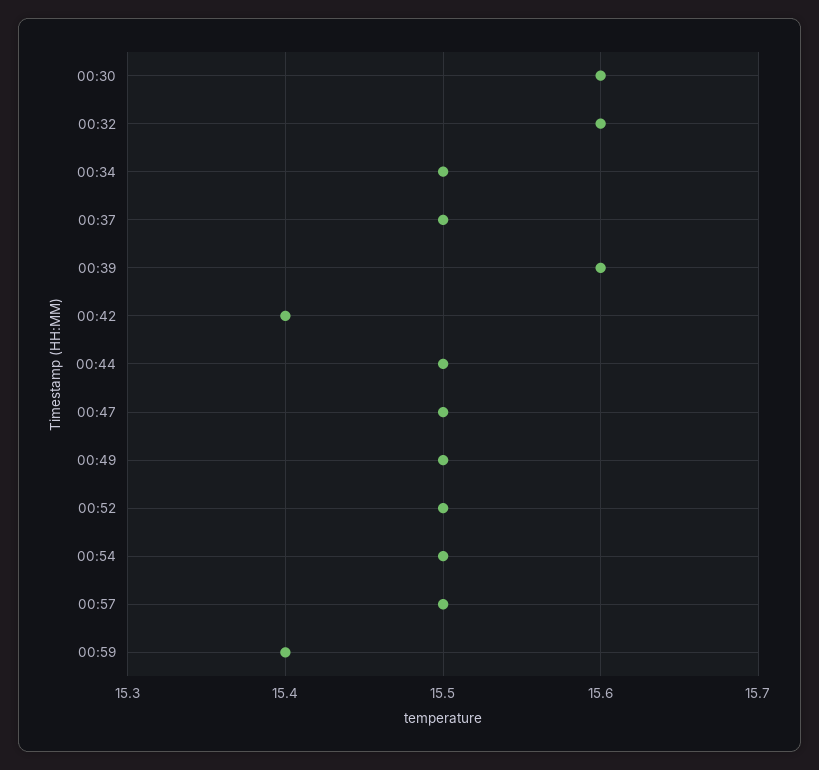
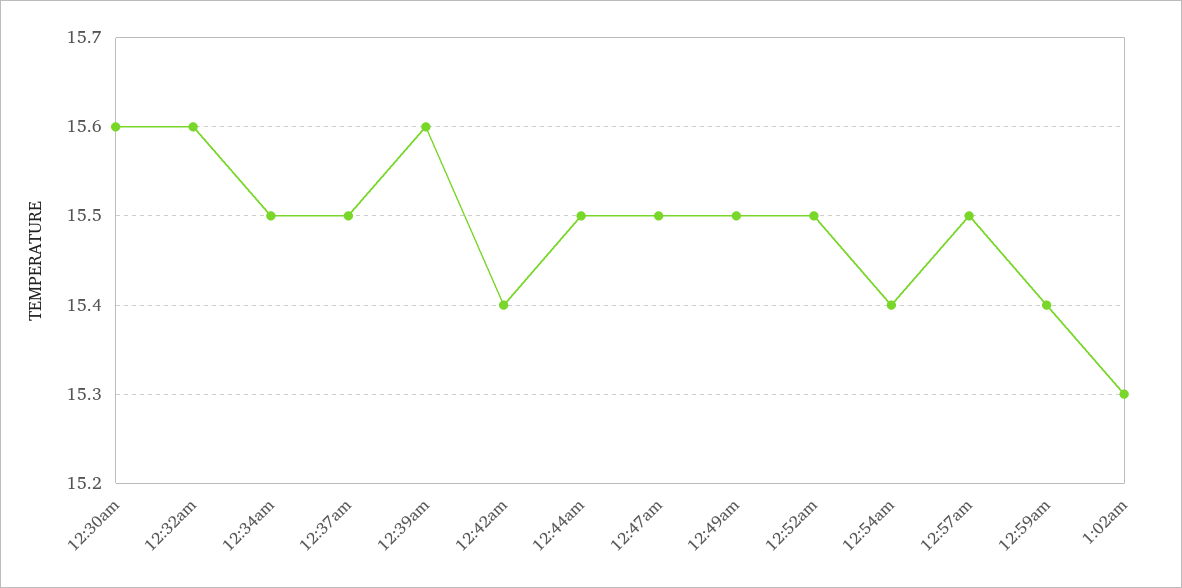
00:54: 15.5 -> 15.4
1:02am: none -> 15.3

